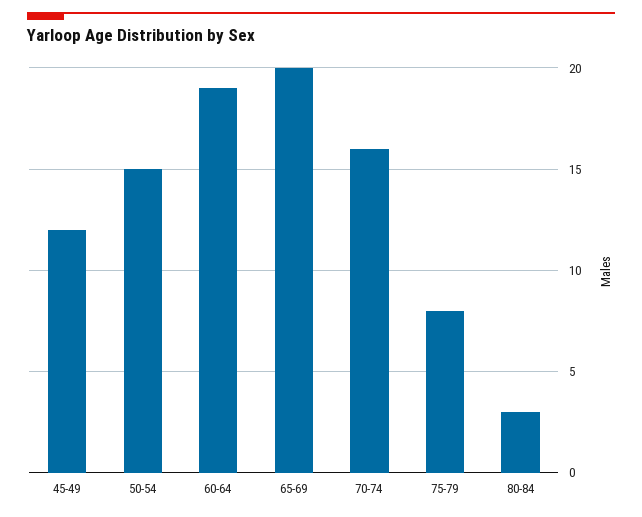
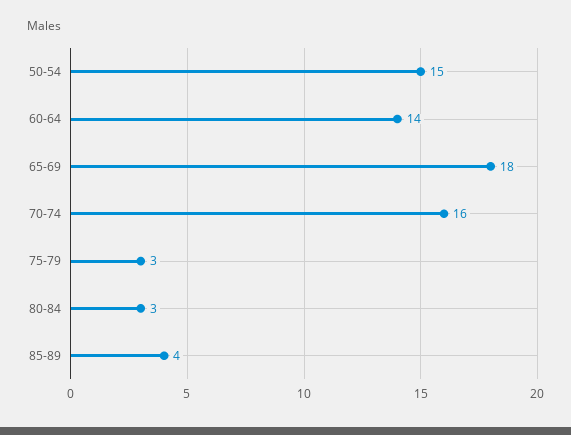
45-49: 12 -> none
60-64: 19 -> 14
65-69: 20 -> 18
75-79: 8 -> 3
85-89: none -> 4

